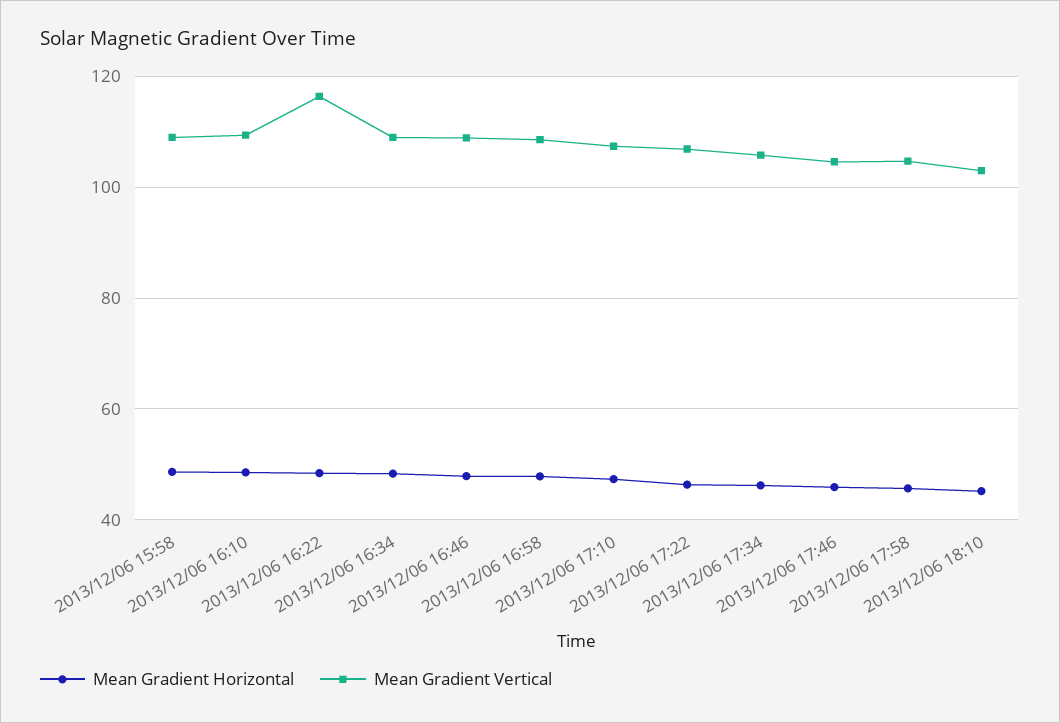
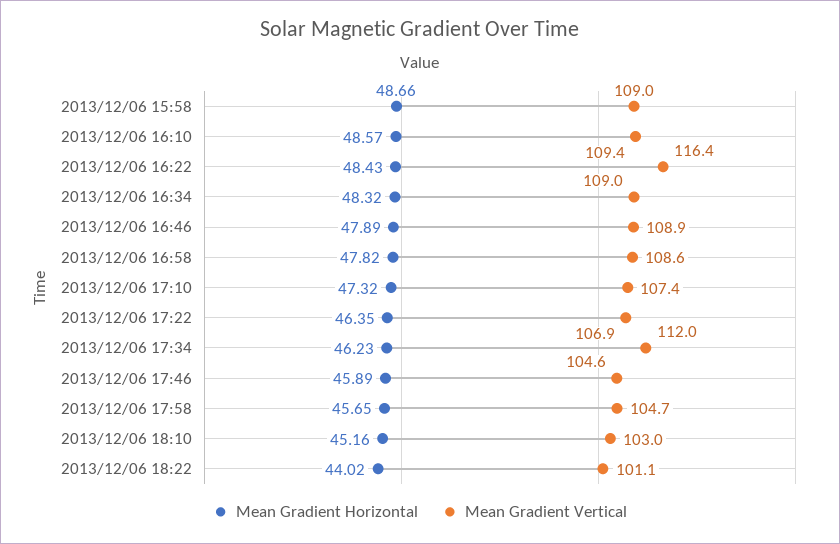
Mean Gradient Vertical, 2013/12/06 17:34: 106 -> 112
Mean Gradient Horizontal, 2013/12/06 18:22: none -> 44.02
Mean Gradient Vertical, 2013/12/06 18:22: none -> 101.1

